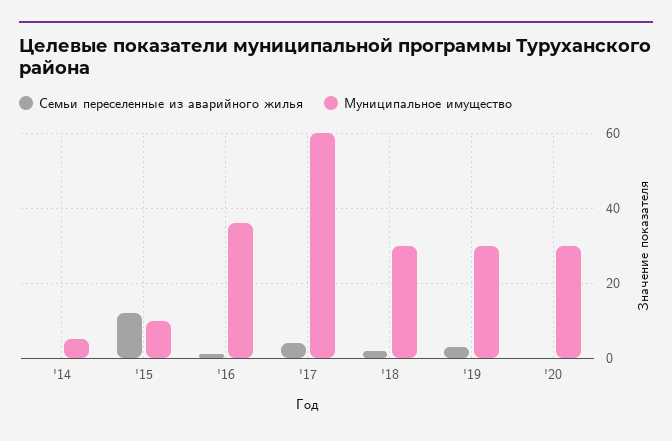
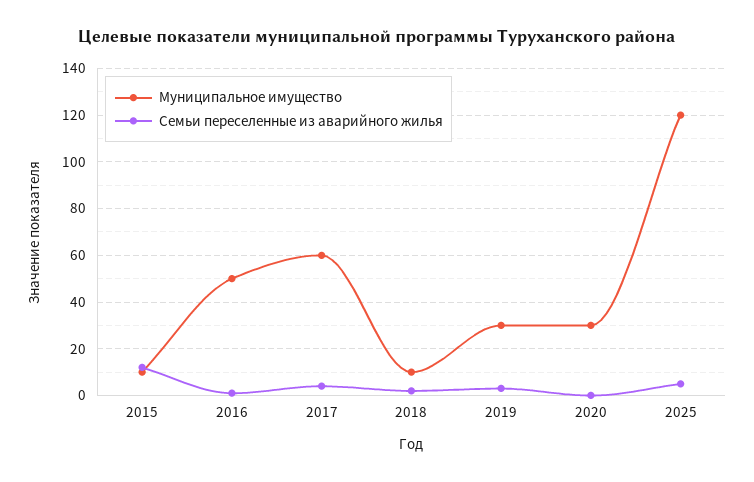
Семьи переселенные из аварийного жилья, '14: 0 -> none
Муниципальное имущество, '14: 5 -> none
Муниципальное имущество, '16: 35 -> 50
Муниципальное имущество, '18: 30 -> 10
Муниципальное имущество, 2025: none -> 120
Семьи переселенные из аварийного жилья, 2025: none -> 5

